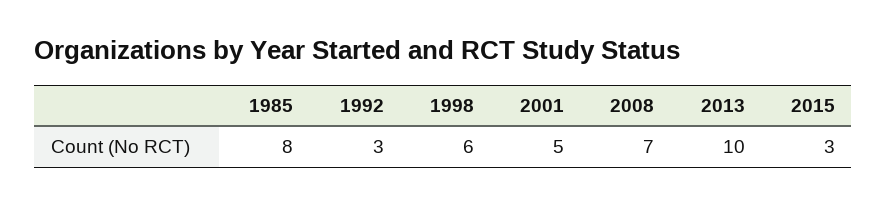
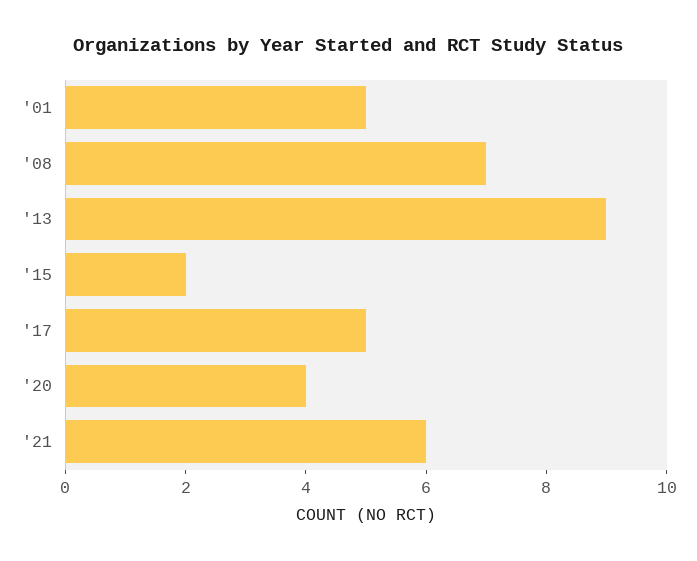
1985: 8 -> none
1992: 3 -> none
1998: 6 -> none
2013: 10 -> 9
2015: 3 -> 2
'17: none -> 5
'20: none -> 4
'21: none -> 6

